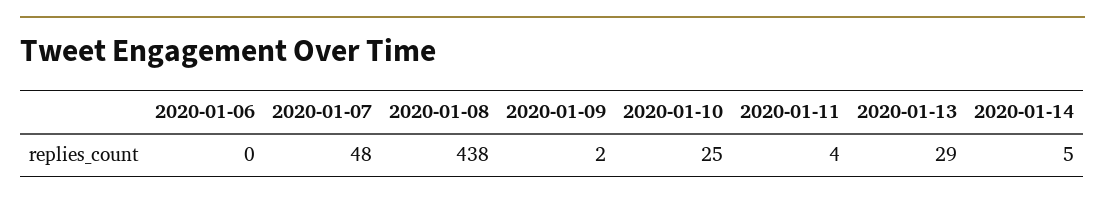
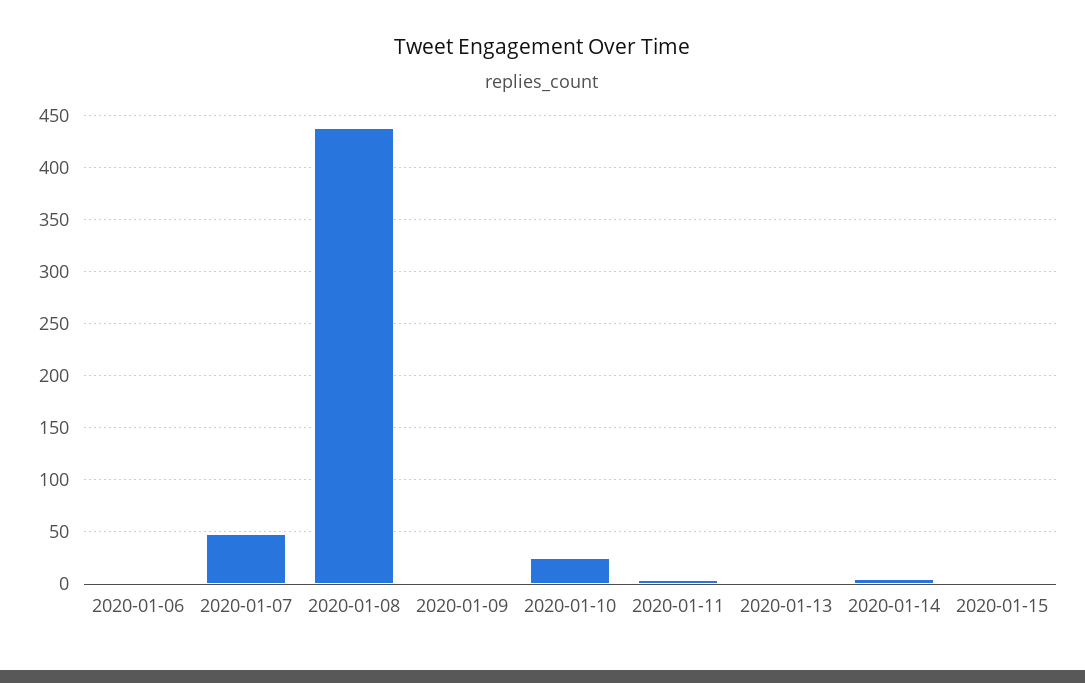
2020-01-13: 29 -> 0
2020-01-15: none -> 0

